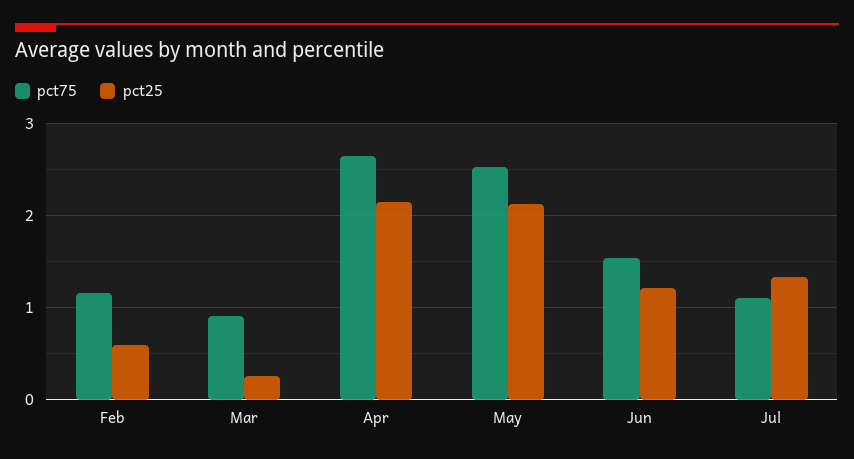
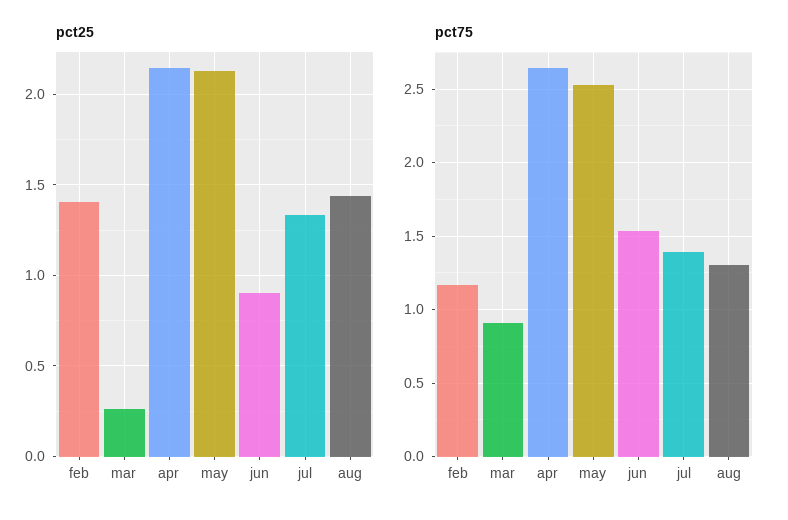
pct25, Feb: 0.6 -> 1.4
pct25, Jun: 1.2 -> 0.9
pct75, Jul: 1.1 -> 1.4
pct25, aug: none -> 1.45
pct75, aug: none -> 1.3

